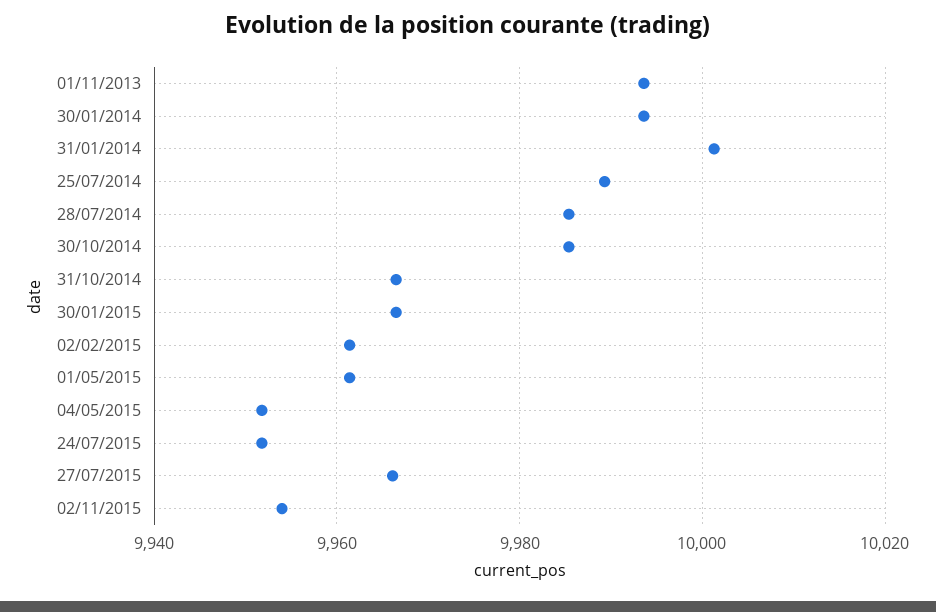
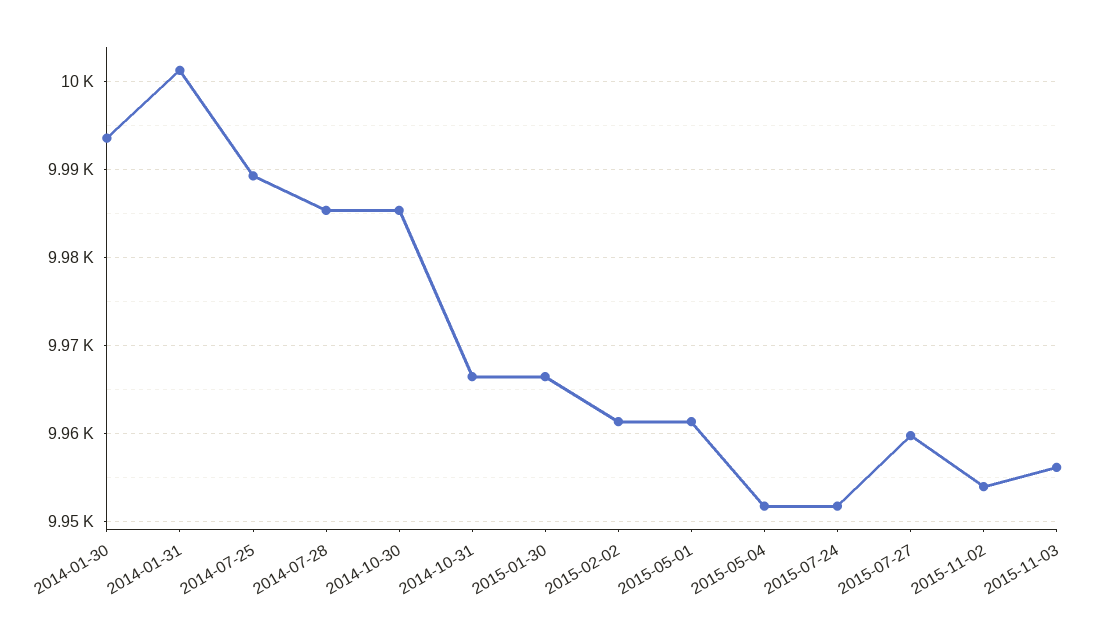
01/11/2013: 9994 -> none
27/07/2015: 9966 -> 9960
2015-11-03: none -> 9956

